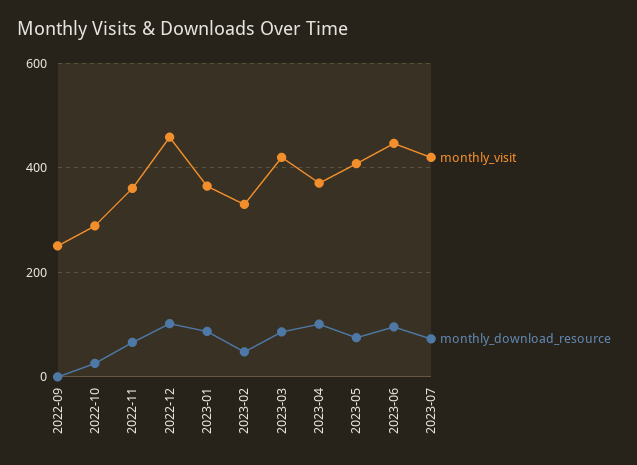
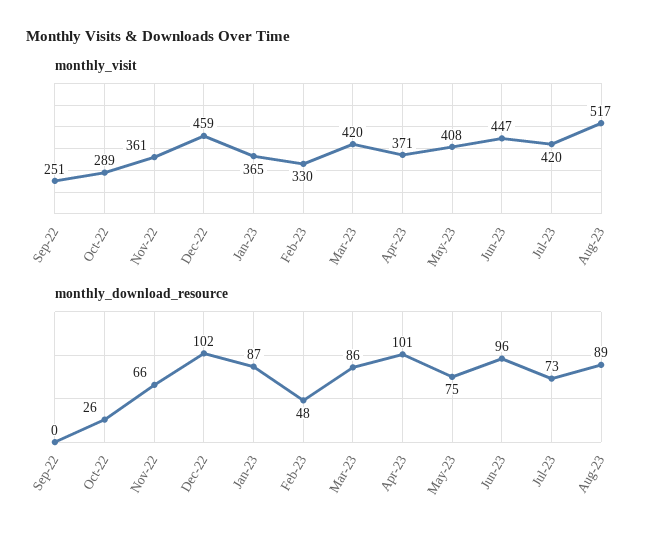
monthly_visit, Aug-23: none -> 517
monthly_download_resource, Aug-23: none -> 89

